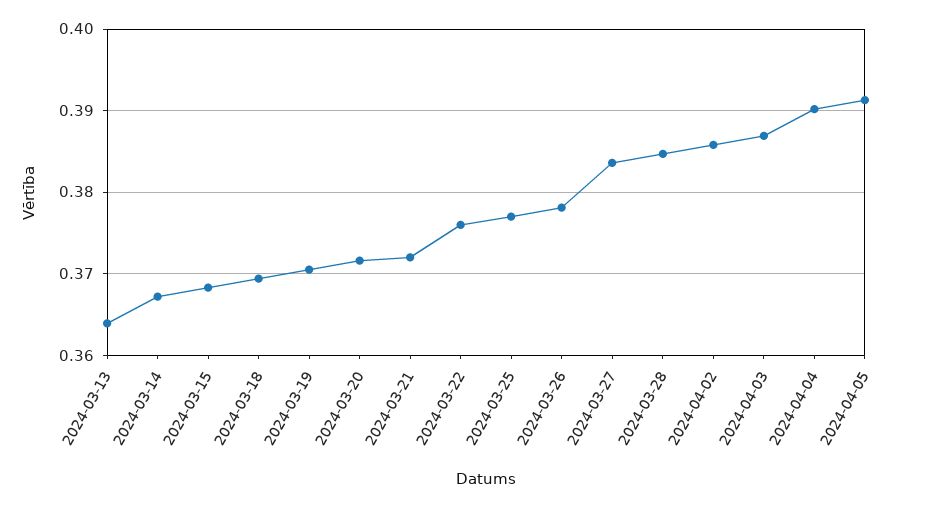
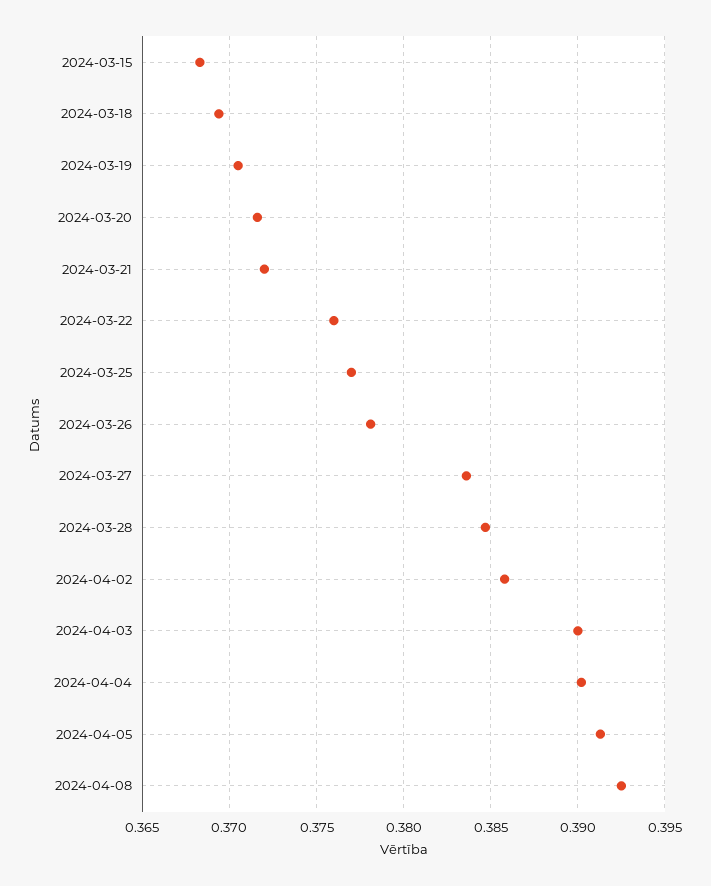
2024-03-13: 0.364 -> none
2024-03-14: 0.367 -> none
2024-04-03: 0.387 -> 0.39
2024-04-08: none -> 0.3925

